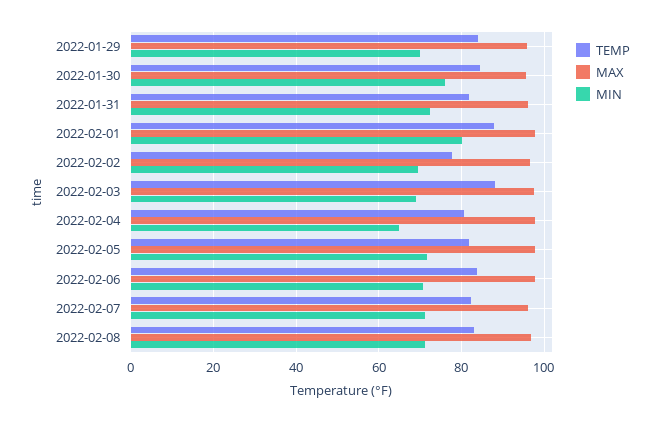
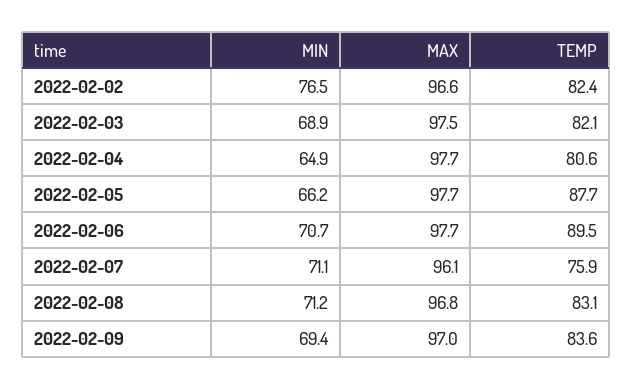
TEMP, 2022-01-29: 84 -> none
MAX, 2022-01-29: 96 -> none
MIN, 2022-01-29: 70 -> none
TEMP, 2022-01-30: 84 -> none
MAX, 2022-01-30: 96 -> none
MIN, 2022-01-30: 76 -> none
TEMP, 2022-01-31: 82 -> none
MAX, 2022-01-31: 96 -> none
MIN, 2022-01-31: 72 -> none
TEMP, 2022-02-01: 88 -> none
MAX, 2022-02-01: 98 -> none
MIN, 2022-02-01: 80 -> none
TEMP, 2022-02-02: 78 -> 82.4
MIN, 2022-02-02: 70 -> 76.5
TEMP, 2022-02-03: 88 -> 82.1
TEMP, 2022-02-05: 82 -> 87.7
MIN, 2022-02-05: 72 -> 66.2
TEMP, 2022-02-06: 84 -> 89.5
TEMP, 2022-02-07: 82 -> 75.9
MIN, 2022-02-09: none -> 69.4
MAX, 2022-02-09: none -> 97
TEMP, 2022-02-09: none -> 83.6

